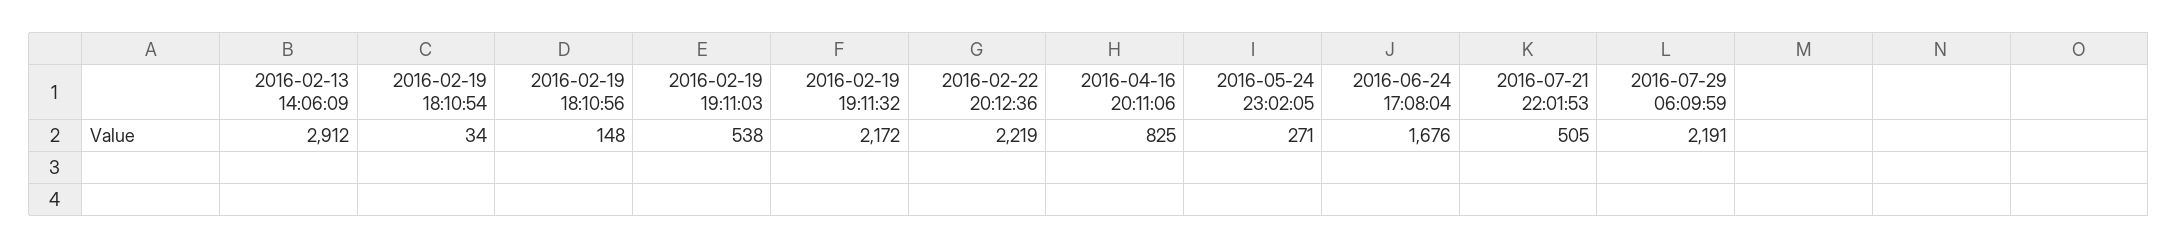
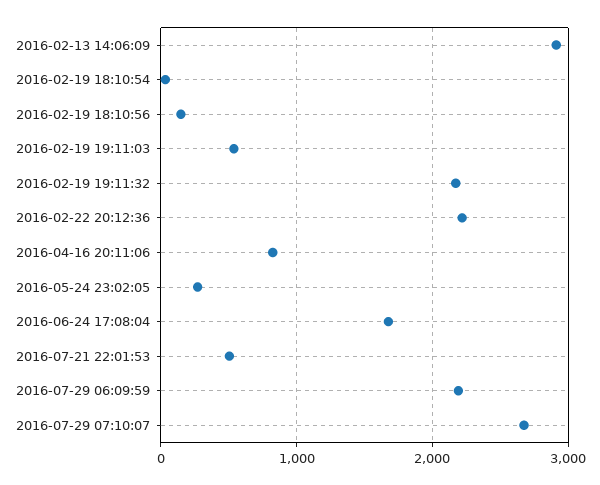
2016-07-29 07:10:07: none -> 2700

